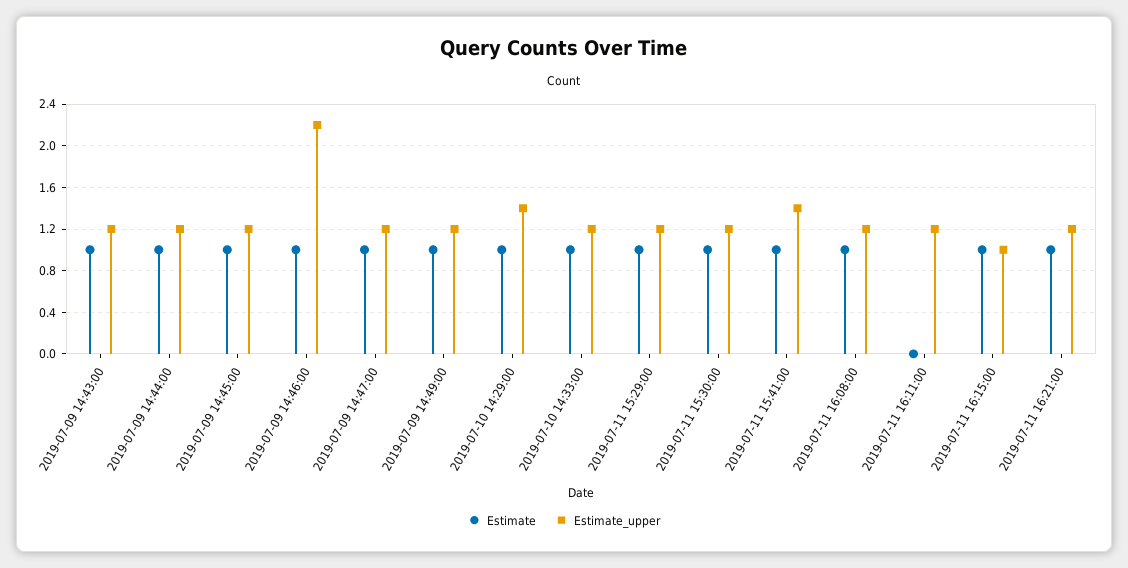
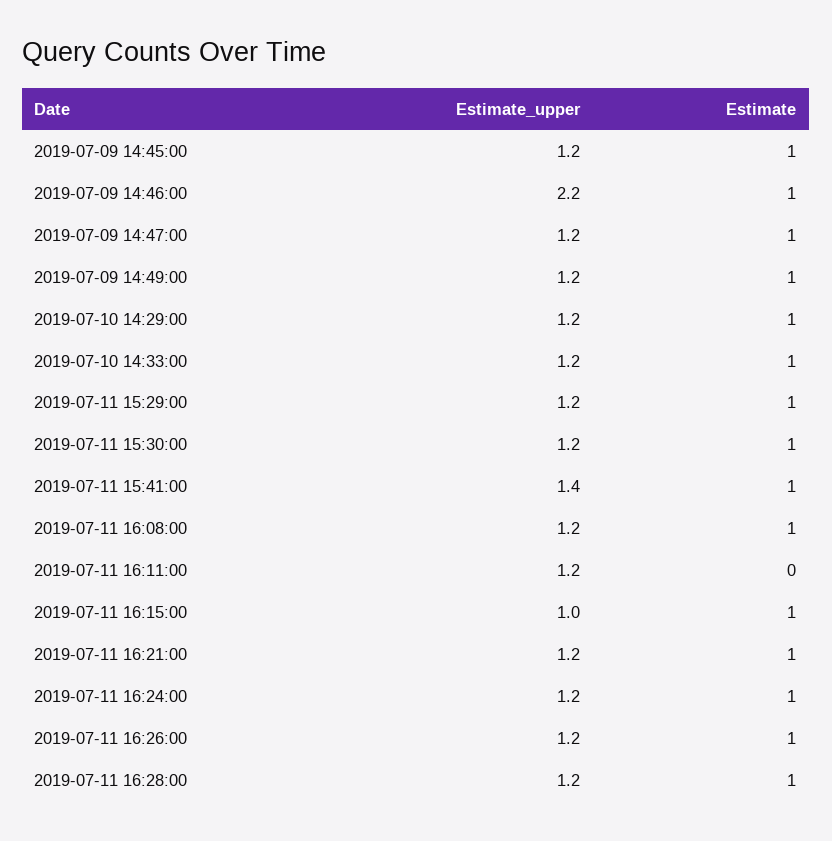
Estimate, 2019-07-09 14:43:00: 1 -> none
Estimate_upper, 2019-07-09 14:43:00: 1.2 -> none
Estimate, 2019-07-09 14:44:00: 1 -> none
Estimate_upper, 2019-07-09 14:44:00: 1.2 -> none
Estimate_upper, 2019-07-10 14:29:00: 1.4 -> 1.2
Estimate_upper, 2019-07-11 16:24:00: none -> 1.2
Estimate, 2019-07-11 16:24:00: none -> 1
Estimate_upper, 2019-07-11 16:26:00: none -> 1.2
Estimate, 2019-07-11 16:26:00: none -> 1
Estimate_upper, 2019-07-11 16:28:00: none -> 1.2
Estimate, 2019-07-11 16:28:00: none -> 1

